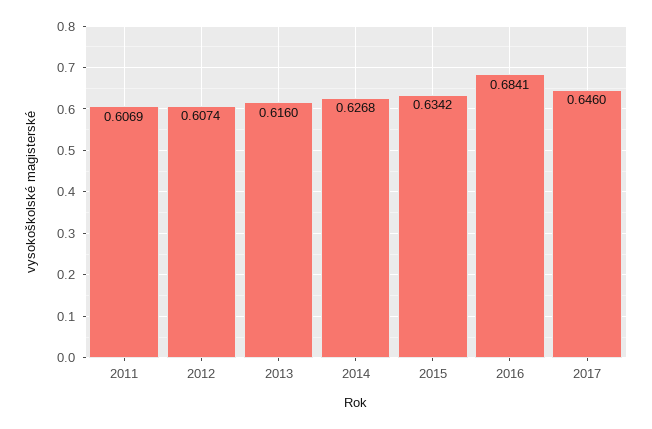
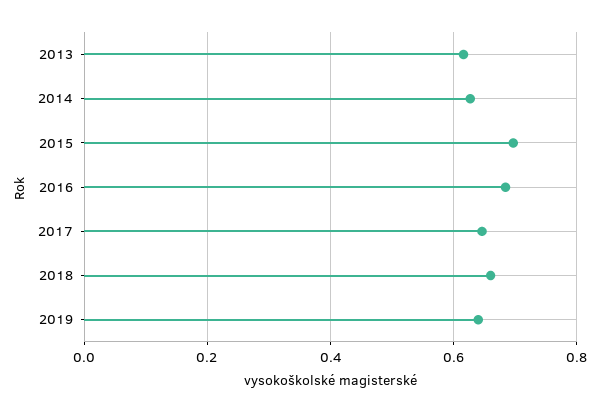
2011: 0.6069 -> none
2012: 0.6074 -> none
2015: 0.6342 -> 0.7
2018: none -> 0.66
2019: none -> 0.64

